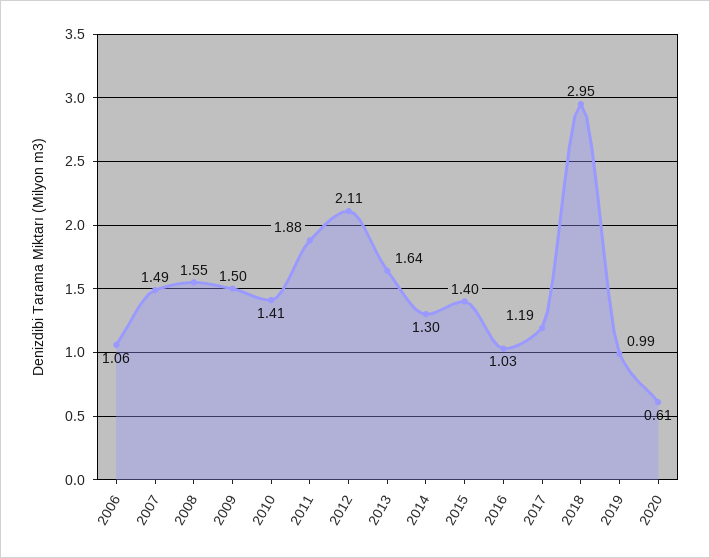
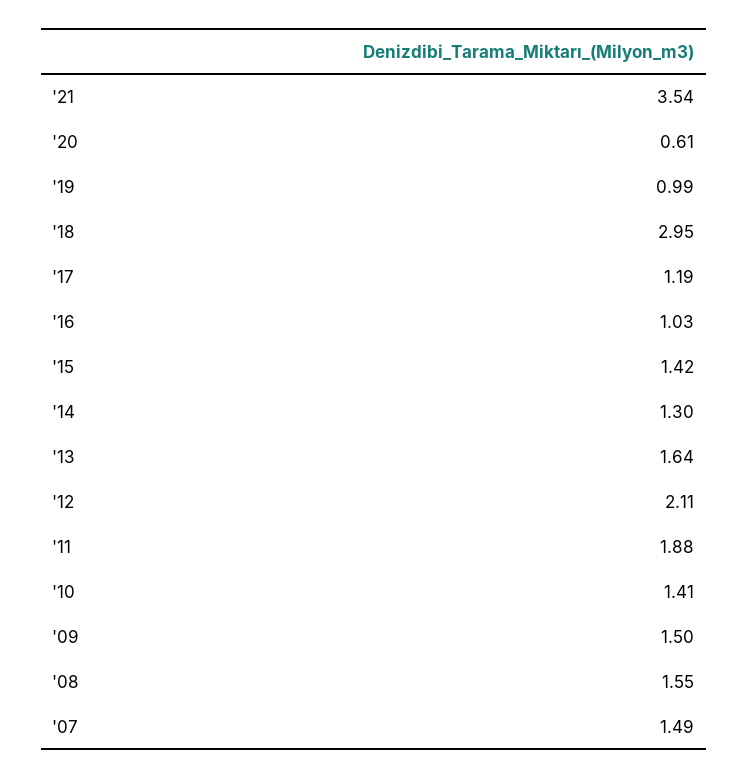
2006: 1.06 -> none
2015: 1.4 -> 1.42
'21: none -> 3.54

